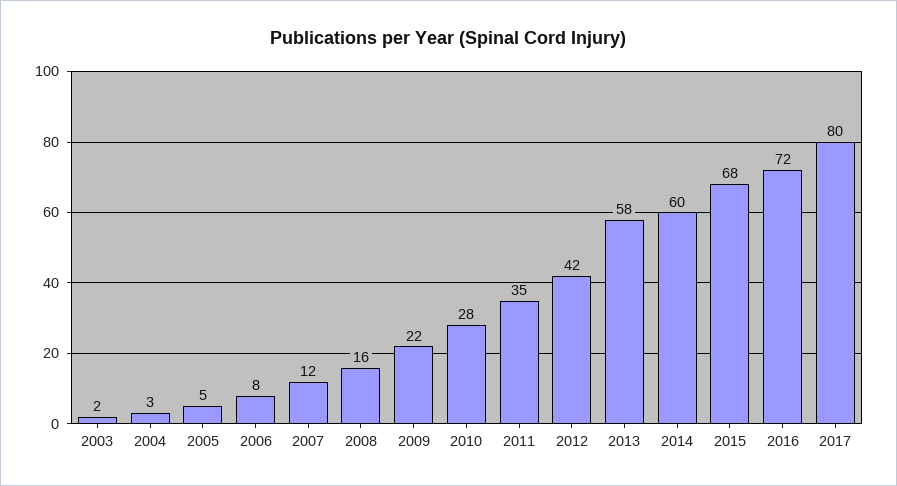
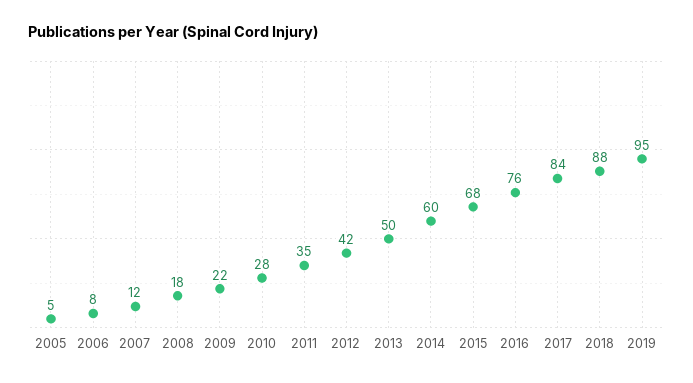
2003: 2 -> none
2004: 3 -> none
2008: 16 -> 18
2013: 58 -> 50
2016: 72 -> 76
2017: 80 -> 84
2018: none -> 88
2019: none -> 95

